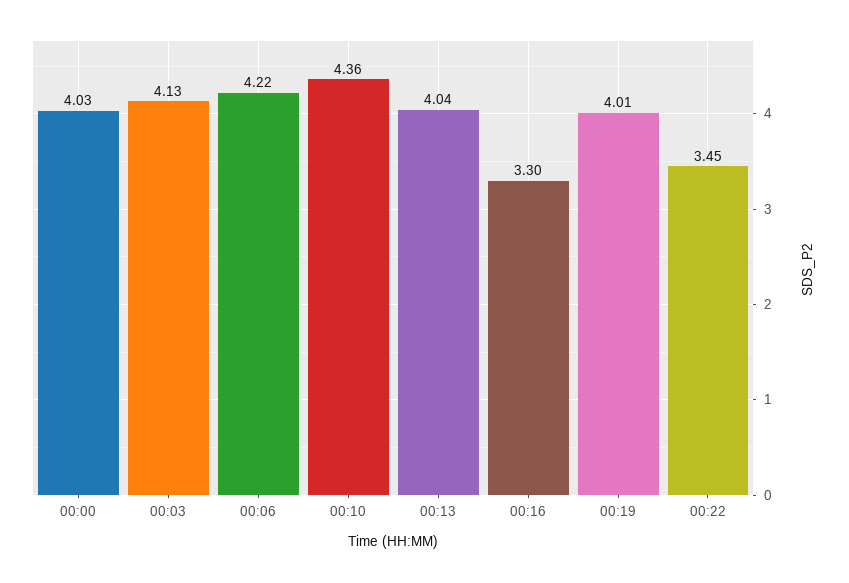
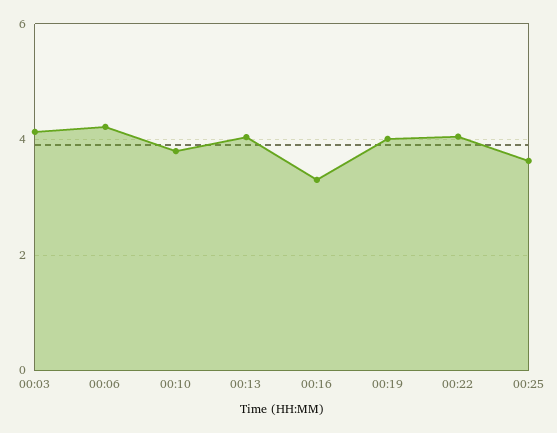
00:00: 4.03 -> none
00:10: 4.36 -> 3.8
00:22: 3.45 -> 4
00:25: none -> 3.6

